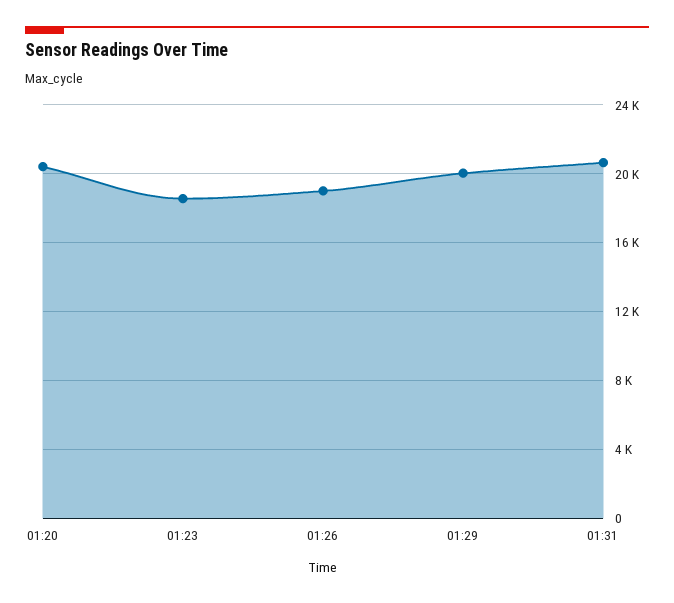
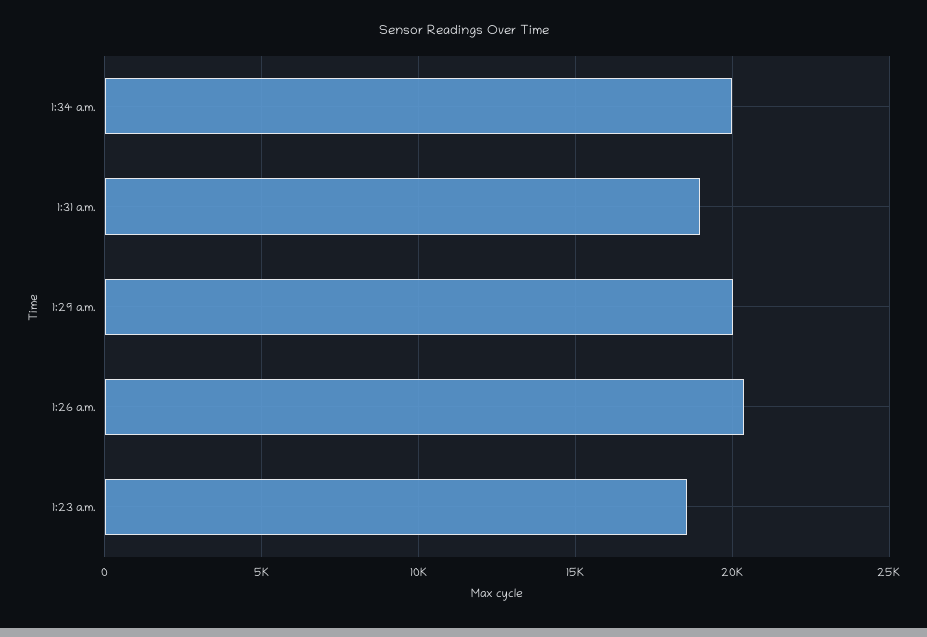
01:20: 20500 -> none
01:26: 19000 -> 20500
01:31: 20500 -> 19000
1:34 a.m.: none -> 20000

